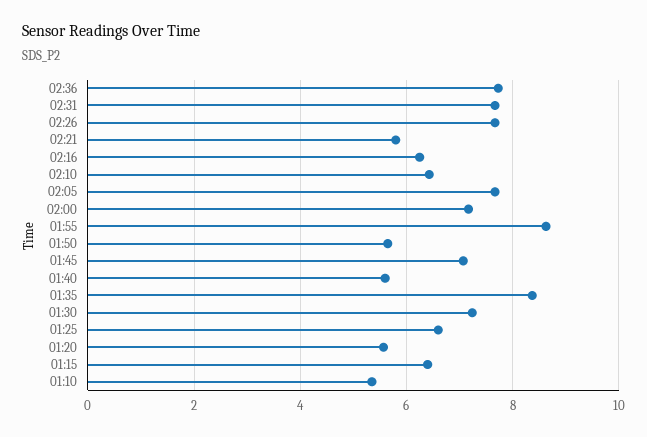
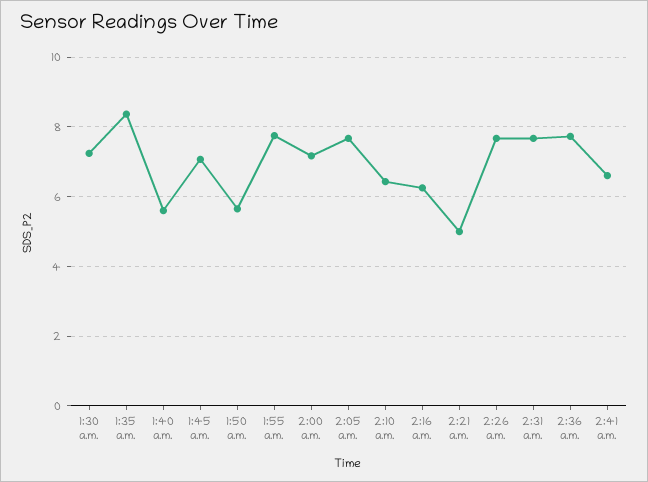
02:21: 5.8 -> 5
01:55: 8.6 -> 7.8
01:25: 6.6 -> none
01:20: 5.6 -> none
01:15: 6.4 -> none
01:10: 5.4 -> none
2:41 a.m.: none -> 6.6

